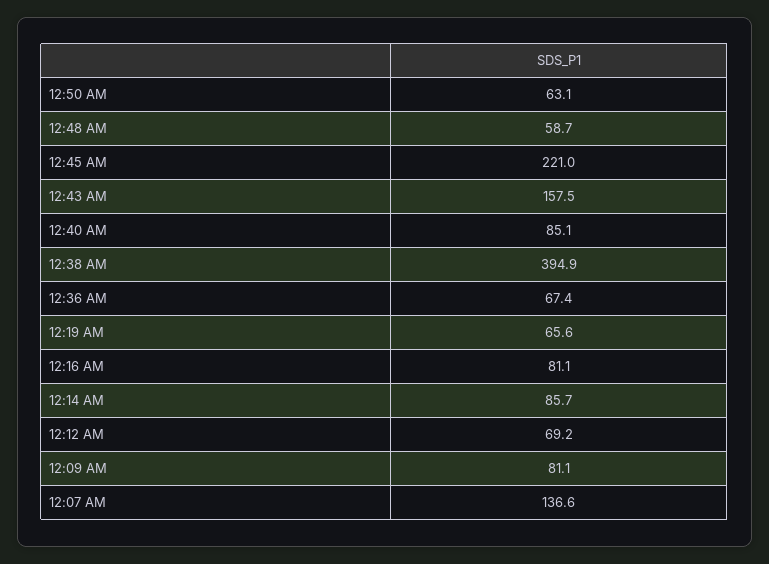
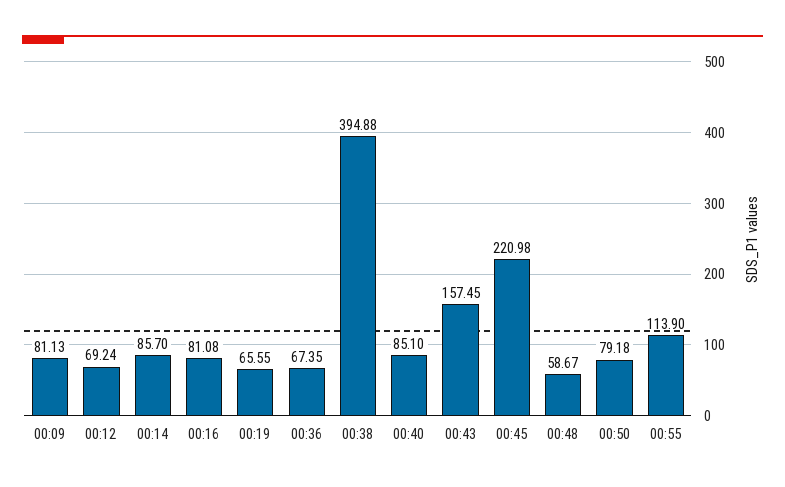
12:50 AM: 63.1 -> 79.18
12:07 AM: 136.6 -> none
00:55: none -> 113.9

